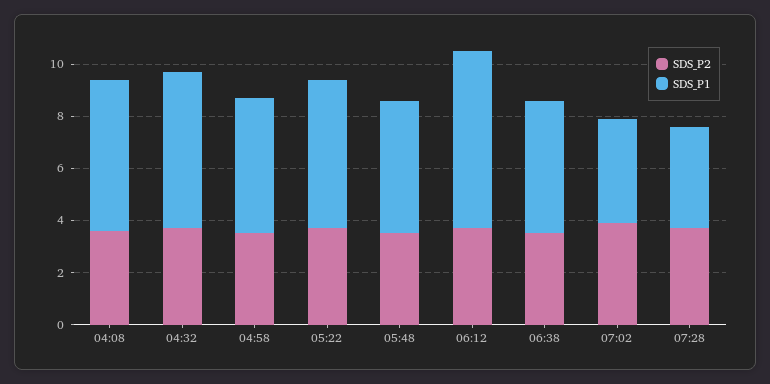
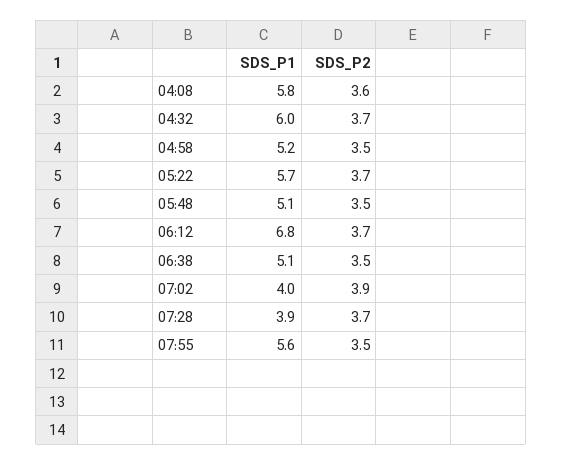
SDS_P1, 07:55: none -> 5.6
SDS_P2, 07:55: none -> 3.5

